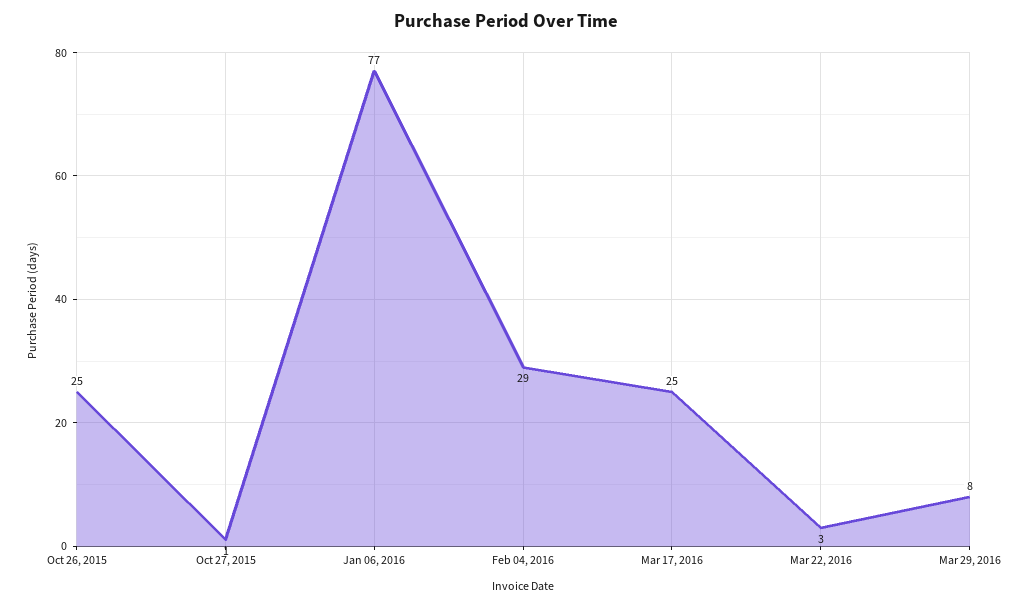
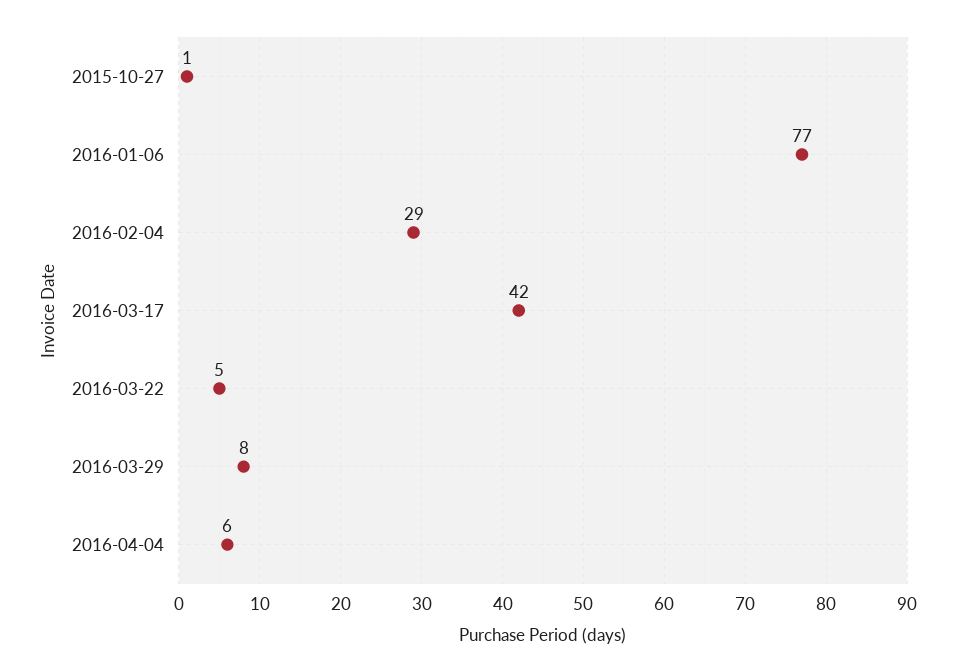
Oct 26, 2015: 25 -> none
Mar 17, 2016: 25 -> 42
Mar 22, 2016: 3 -> 5
2016-04-04: none -> 6

